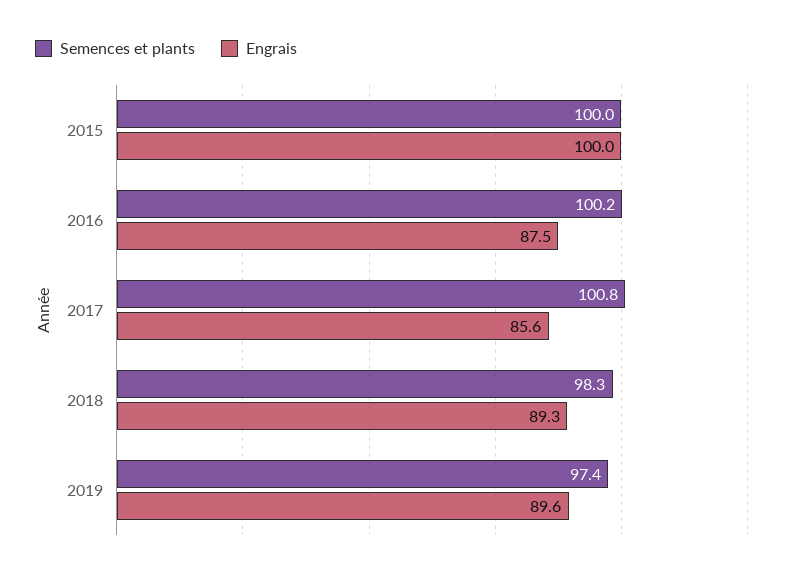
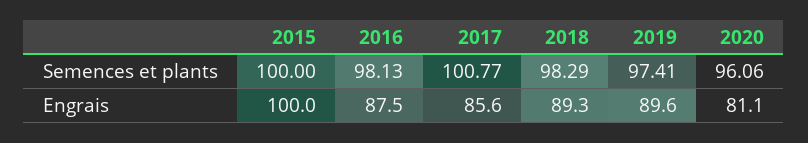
Semences et plants, 2016: 100.2 -> 98.13
Semences et plants, 2020: none -> 96.06
Engrais, 2020: none -> 81.1

